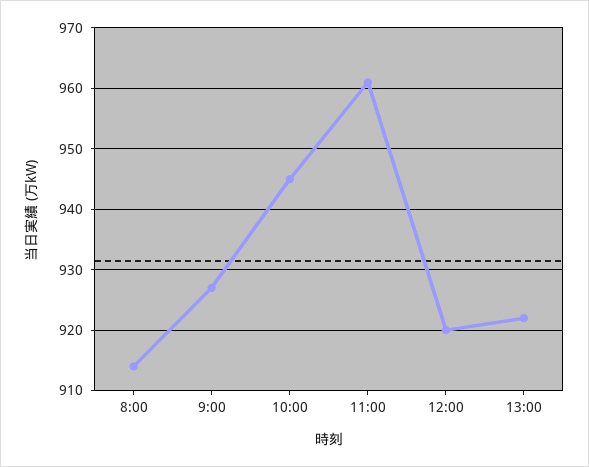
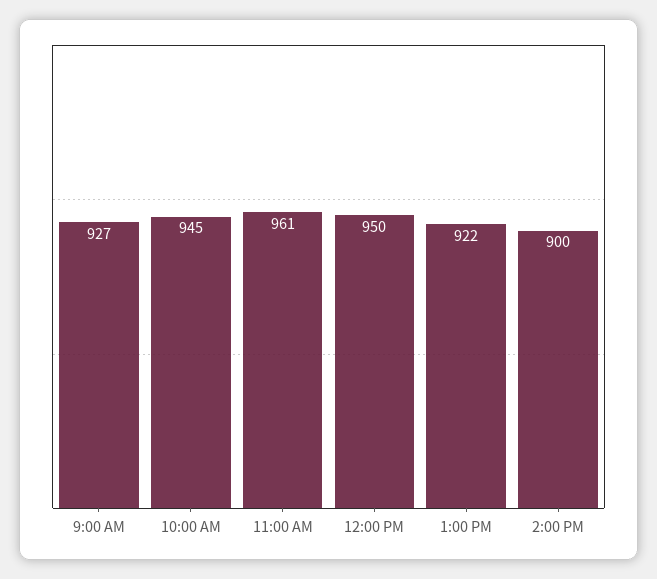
8:00: 914 -> none
12:00: 920 -> 950
2:00 PM: none -> 900

